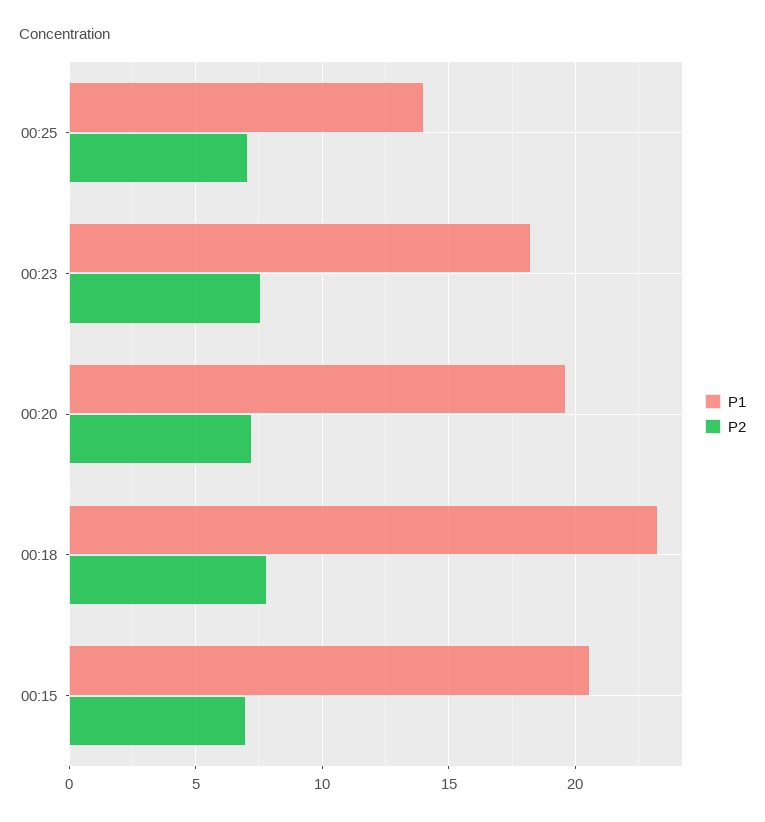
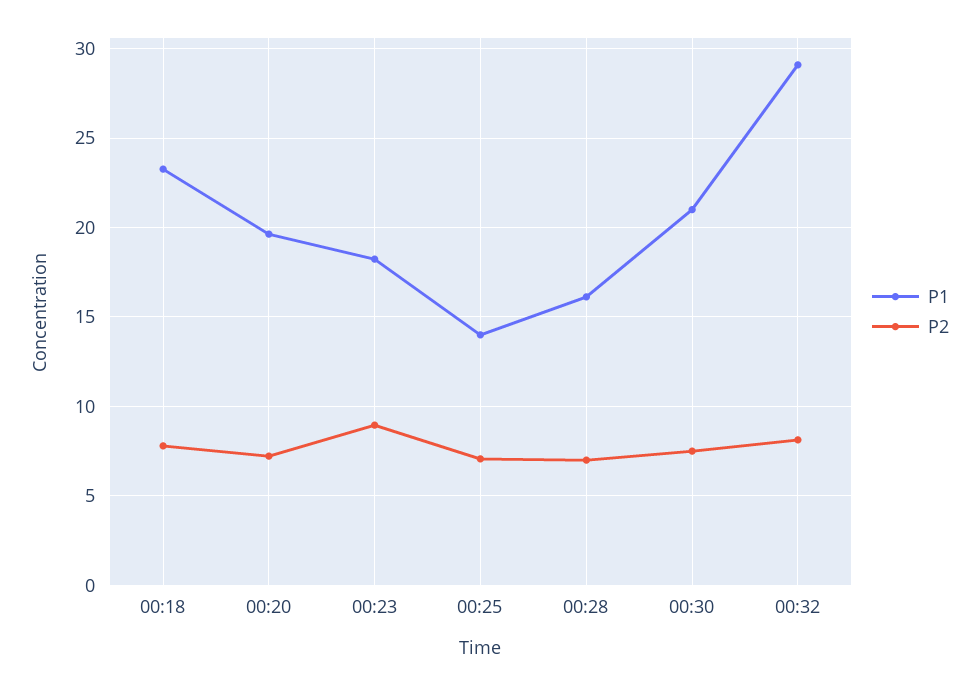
P2, 00:23: 7.5 -> 9
P1, 00:15: 20.5 -> none
P2, 00:15: 7 -> none
P1, 00:28: none -> 16
P2, 00:28: none -> 7
P1, 00:30: none -> 21
P2, 00:30: none -> 7.5
P1, 00:32: none -> 29
P2, 00:32: none -> 8

